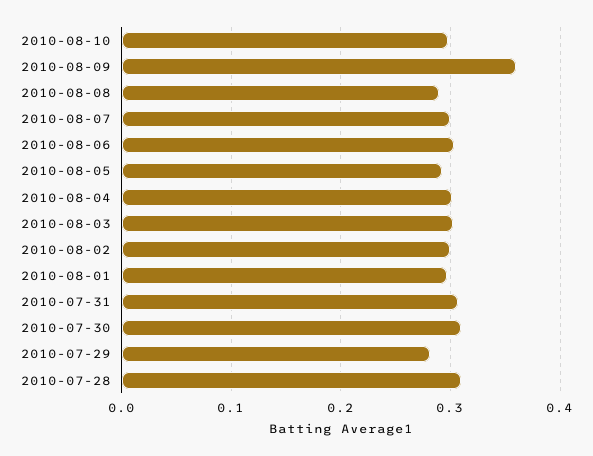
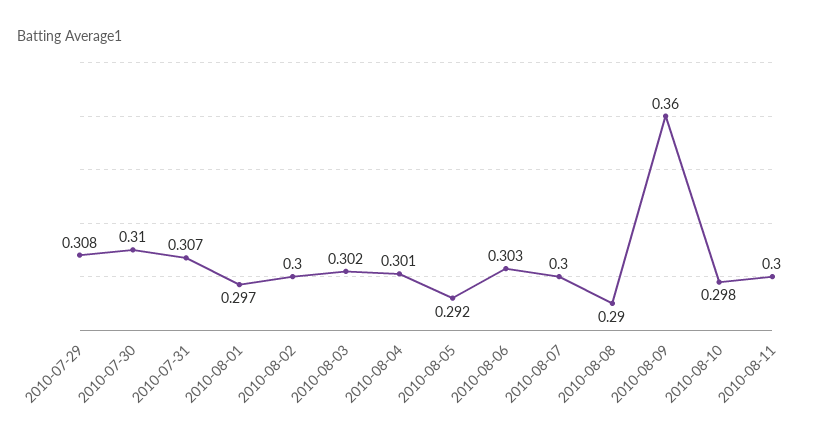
2010-07-29: 0.28 -> 0.308
2010-07-28: 0.31 -> none
2010-08-11: none -> 0.3

